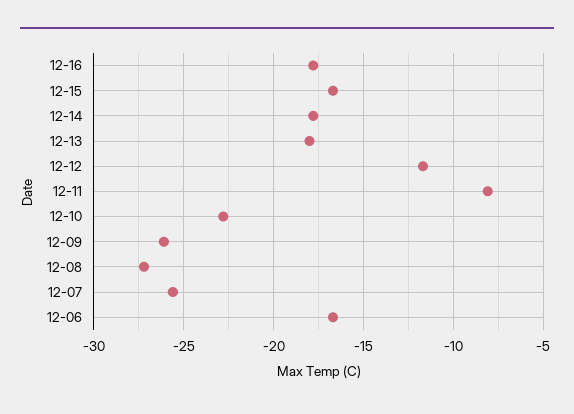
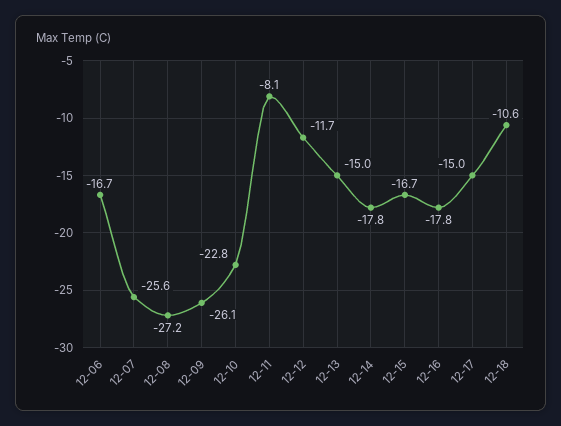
12-13: -18 -> -15
12-17: none -> -15
12-18: none -> -10.6

